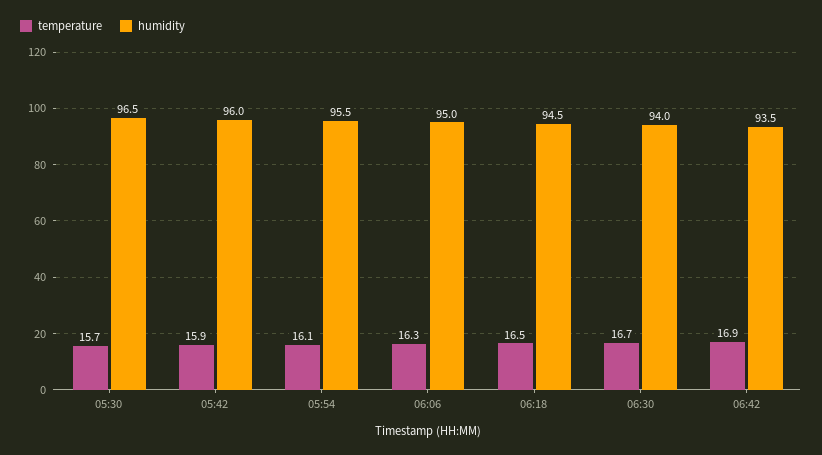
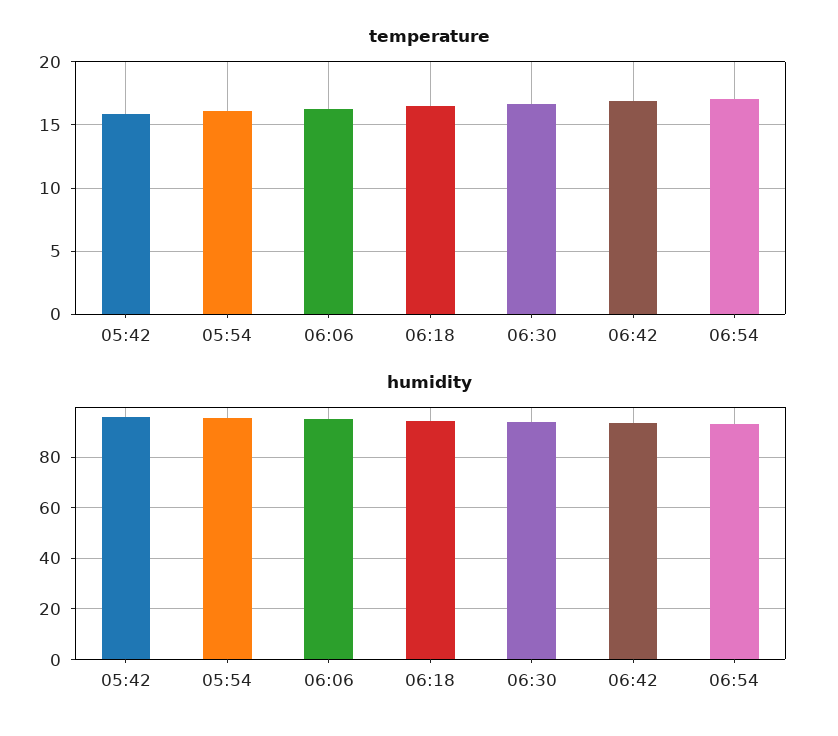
temperature, 05:30: 15.7 -> none
humidity, 05:30: 96.5 -> none
temperature, 06:54: none -> 17
humidity, 06:54: none -> 92.5

